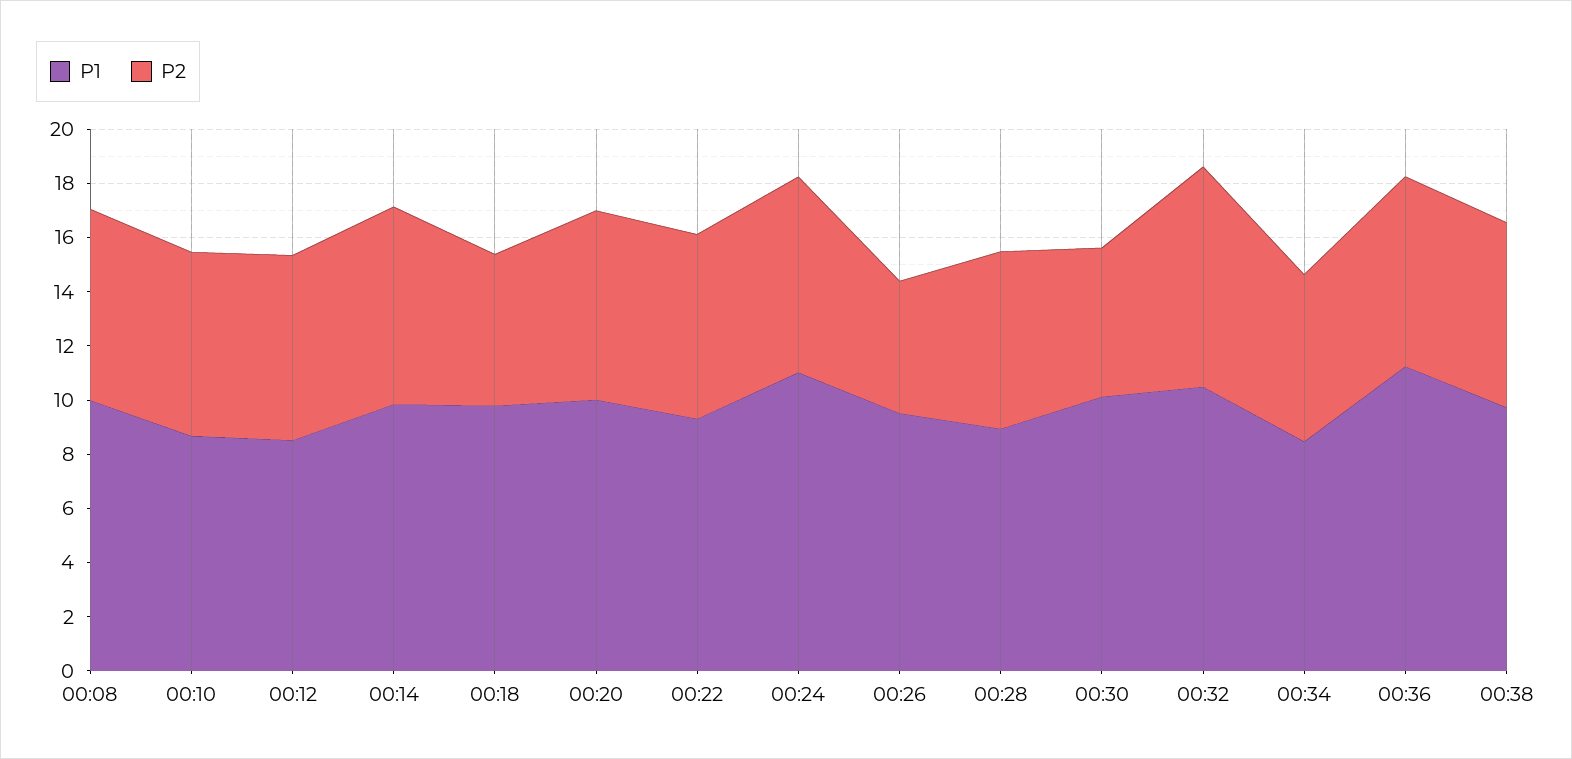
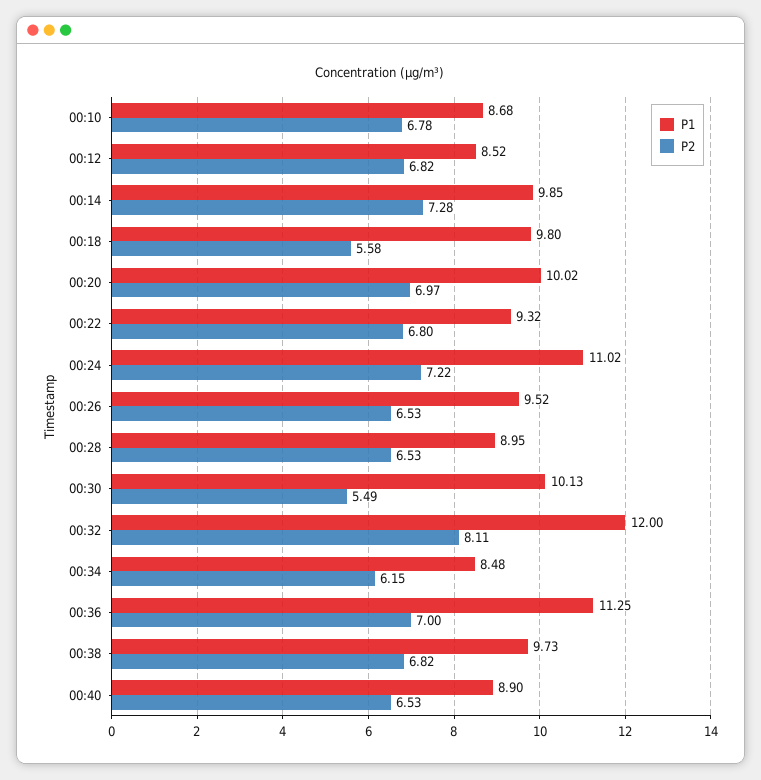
P1, 00:08: 10 -> none
P2, 00:08: 7 -> none
P2, 00:26: 5 -> 6.53
P1, 00:32: 10.5 -> 12
P1, 00:40: none -> 8.9
P2, 00:40: none -> 6.53

